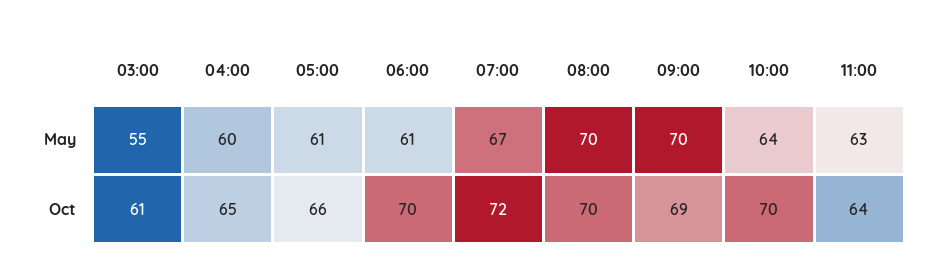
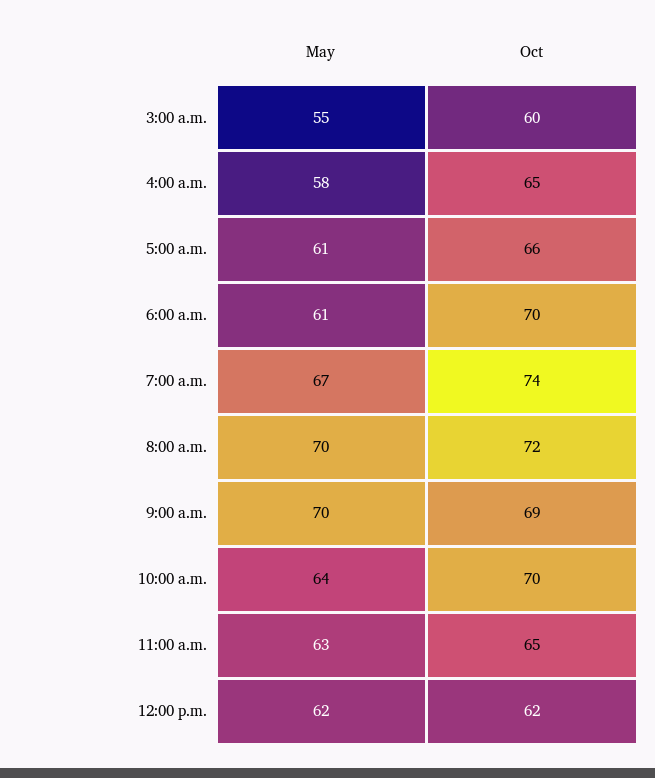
04:00, May: 60 -> 58
03:00, Oct: 61 -> 60
07:00, Oct: 72 -> 74
08:00, Oct: 70 -> 72
11:00, Oct: 64 -> 65
12:00 p.m., May: none -> 62
12:00 p.m., Oct: none -> 62

